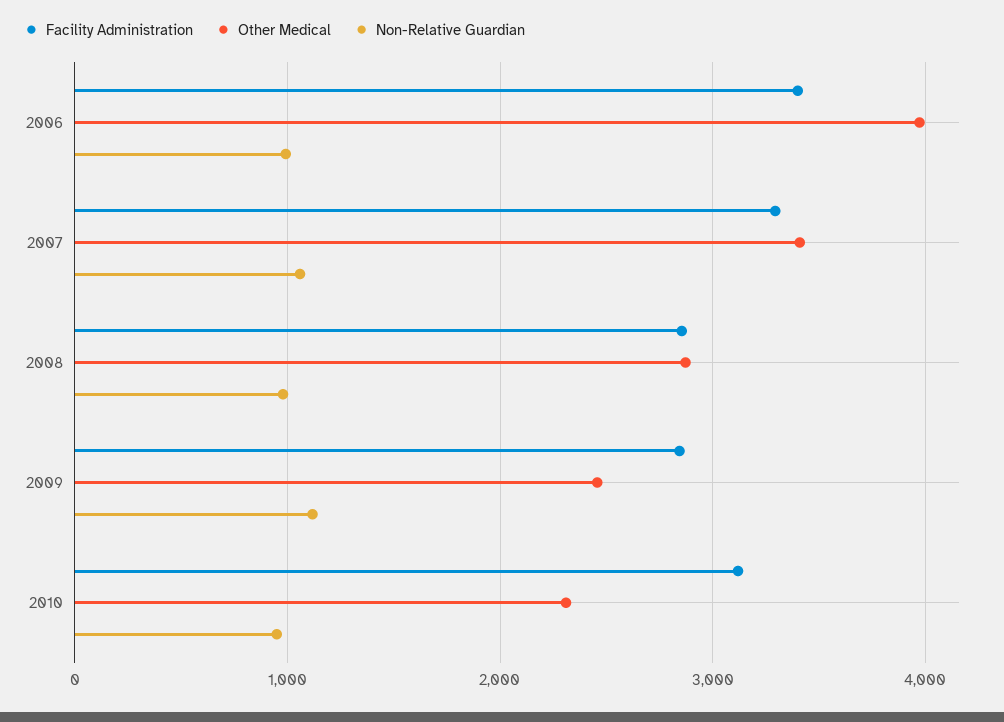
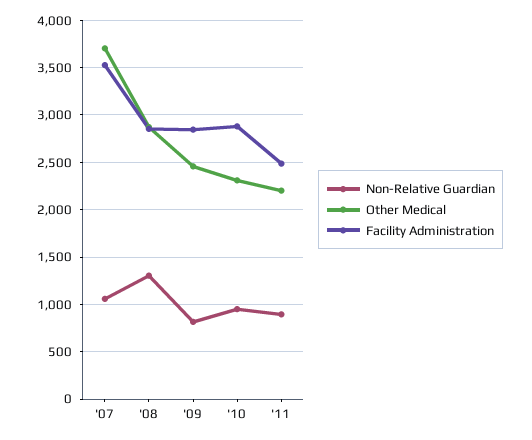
Facility Administration, 2006: 3400 -> none
Other Medical, 2006: 4000 -> none
Non-Relative Guardian, 2006: 1000 -> none
Facility Administration, 2007: 3300 -> 3500
Other Medical, 2007: 3400 -> 3700
Non-Relative Guardian, 2008: 1000 -> 1300
Non-Relative Guardian, 2009: 1100 -> 800
Facility Administration, 2010: 3100 -> 2900
Non-Relative Guardian, '11: none -> 900
Other Medical, '11: none -> 2200
Facility Administration, '11: none -> 2500

